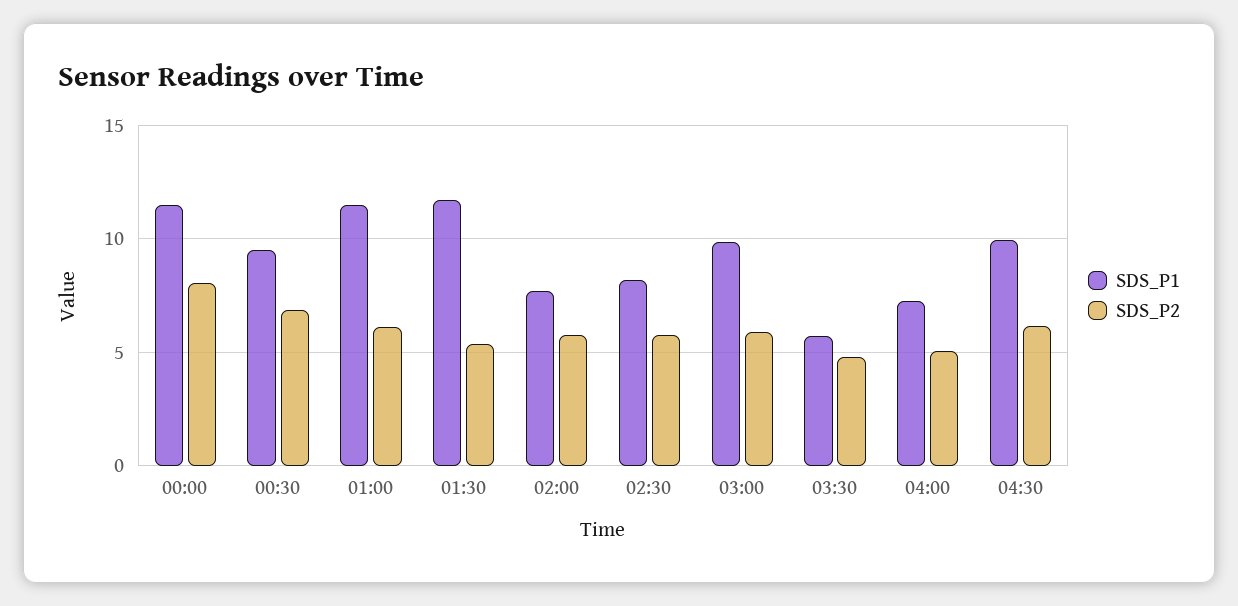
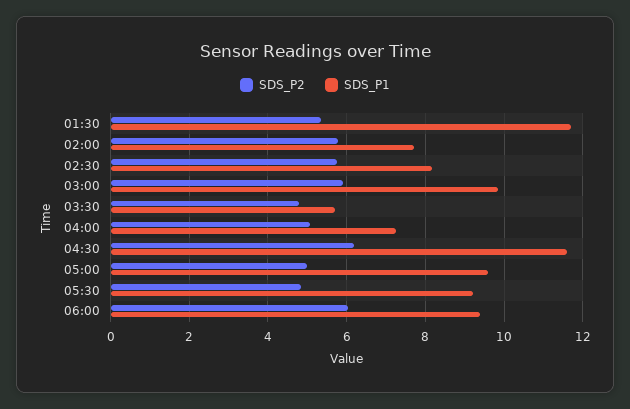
SDS_P1, 00:00: 11.5 -> none
SDS_P2, 00:00: 8 -> none
SDS_P1, 00:30: 9.5 -> none
SDS_P2, 00:30: 7 -> none
SDS_P1, 01:00: 11.5 -> none
SDS_P2, 01:00: 6 -> none
SDS_P1, 04:30: 10 -> 11.6
SDS_P2, 05:00: none -> 5
SDS_P1, 05:00: none -> 9.6
SDS_P2, 05:30: none -> 4.8
SDS_P1, 05:30: none -> 9.2
SDS_P2, 06:00: none -> 6
SDS_P1, 06:00: none -> 9.4

